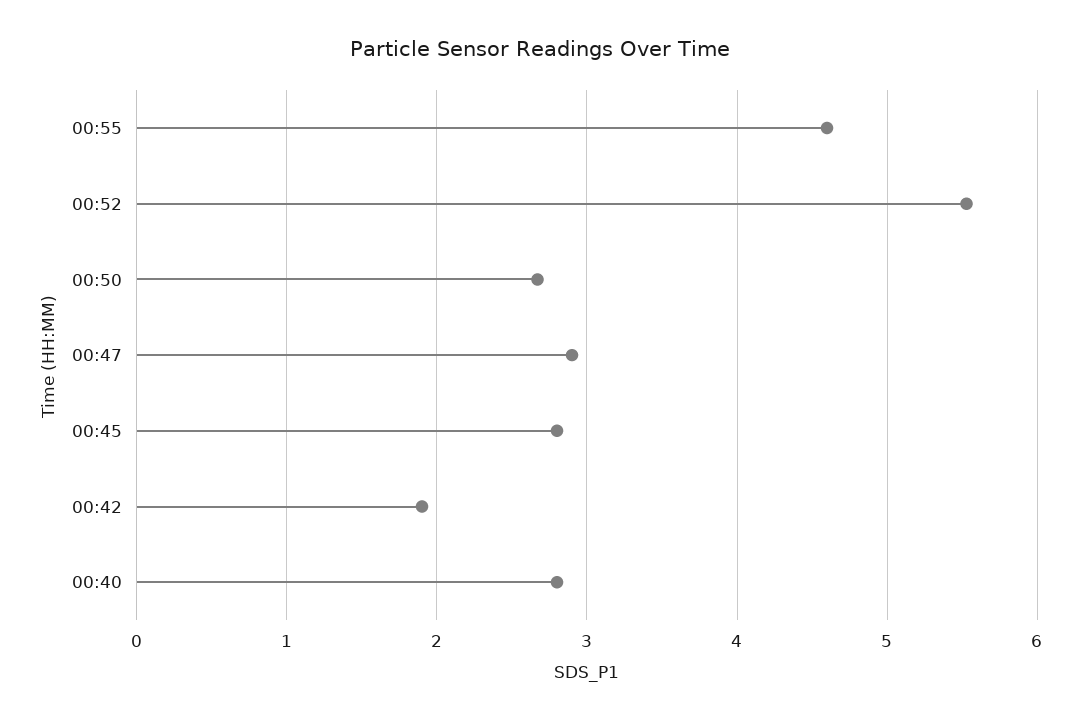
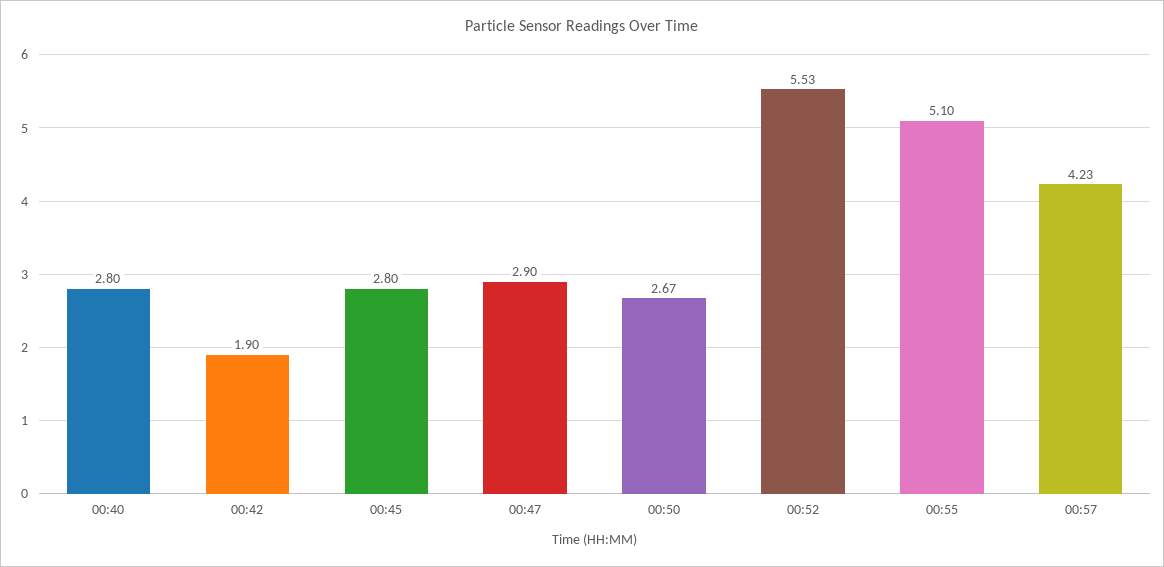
00:55: 4.6 -> 5.1
00:57: none -> 4.23

